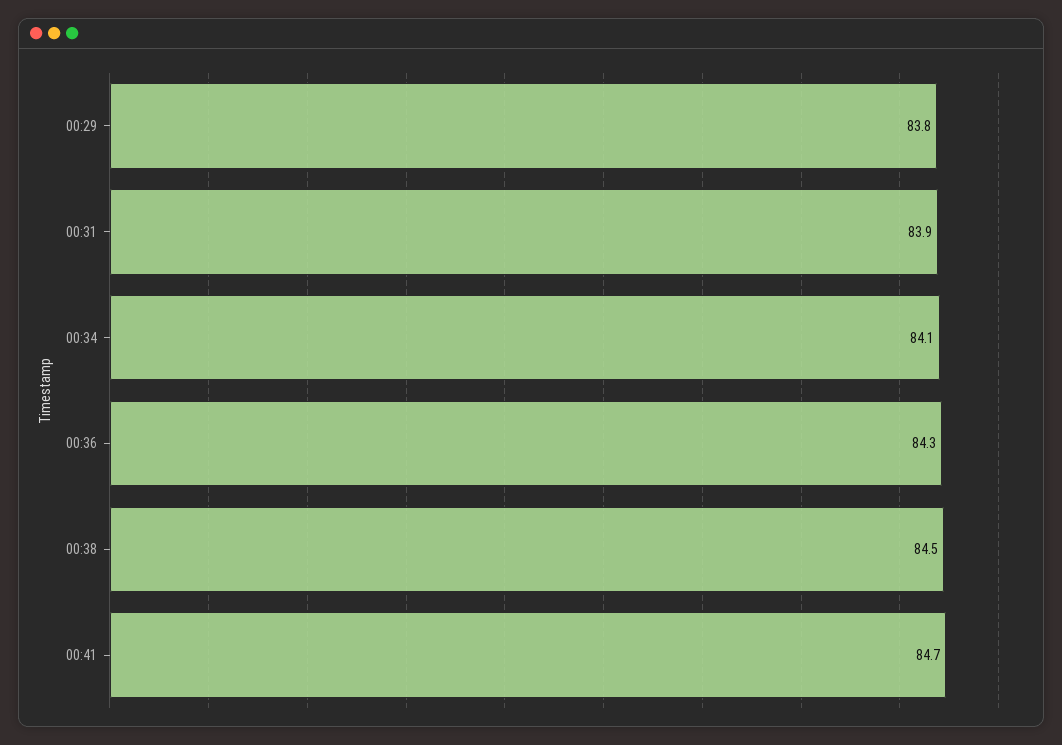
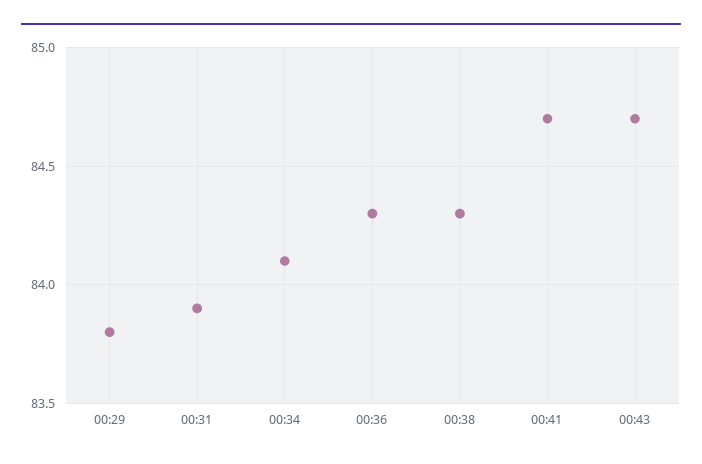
00:38: 84.5 -> 84.3
00:43: none -> 84.7

